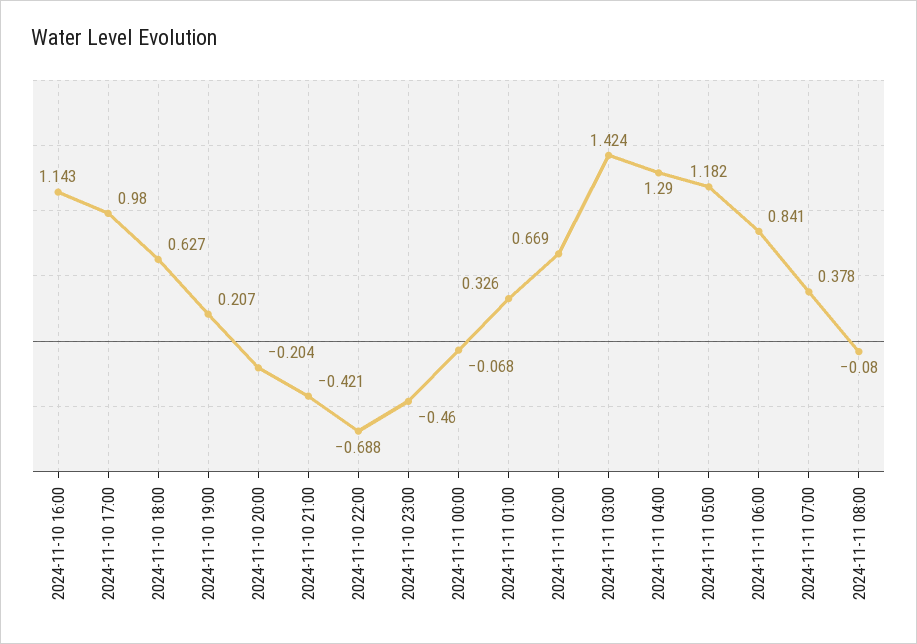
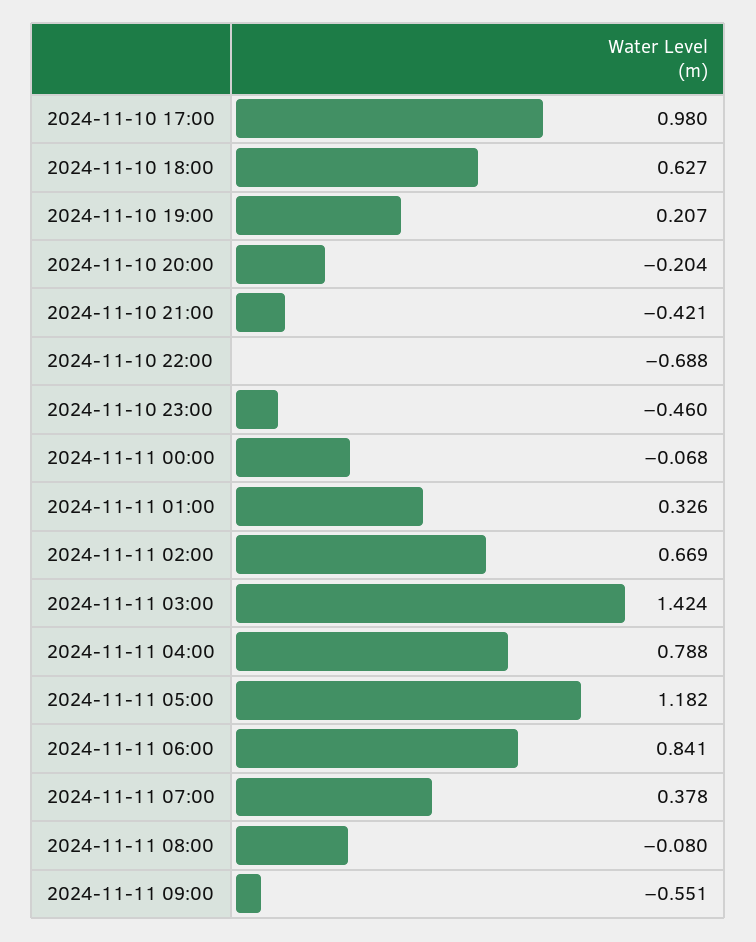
2024-11-10 16:00: 1.143 -> none
2024-11-11 04:00: 1.29 -> 0.788
2024-11-11 09:00: none -> -0.551

